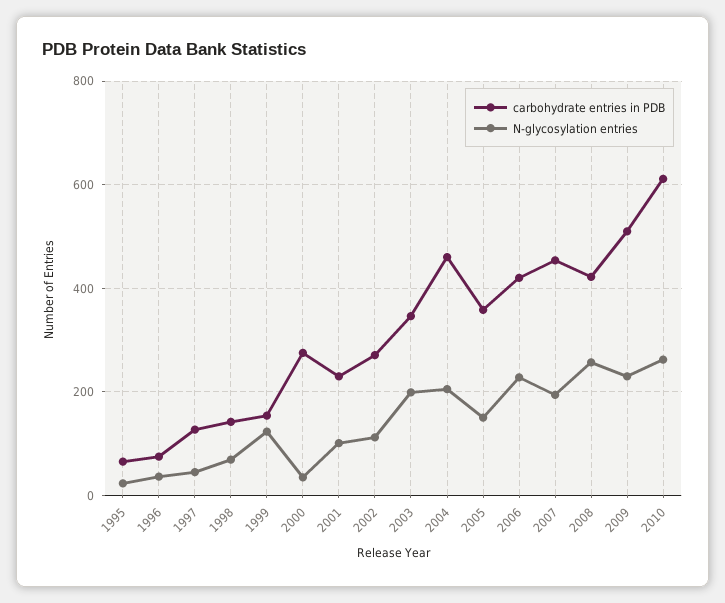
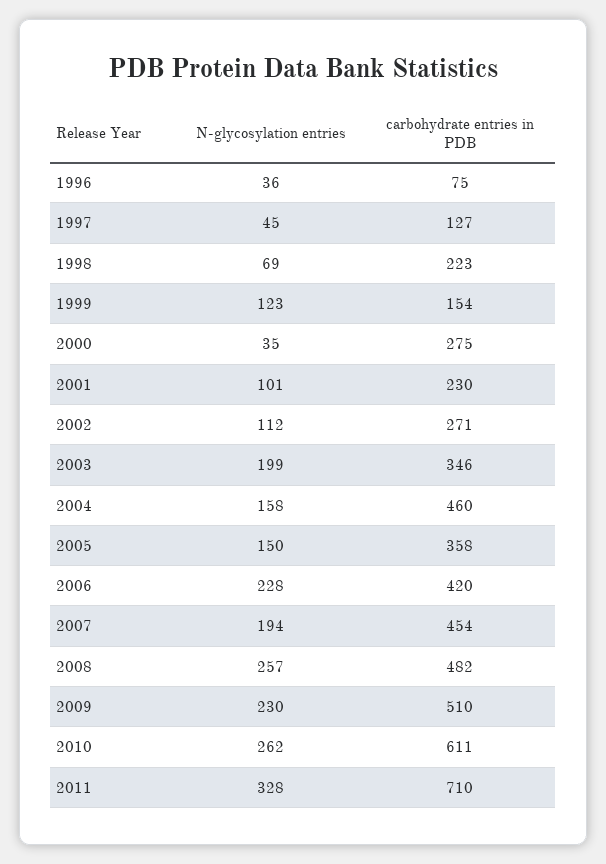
carbohydrate entries in PDB, 1995: 60 -> none
N-glycosylation entries, 1995: 20 -> none
carbohydrate entries in PDB, 1998: 140 -> 223
N-glycosylation entries, 2004: 200 -> 158
carbohydrate entries in PDB, 2008: 420 -> 482
N-glycosylation entries, 2011: none -> 328
carbohydrate entries in PDB, 2011: none -> 710

